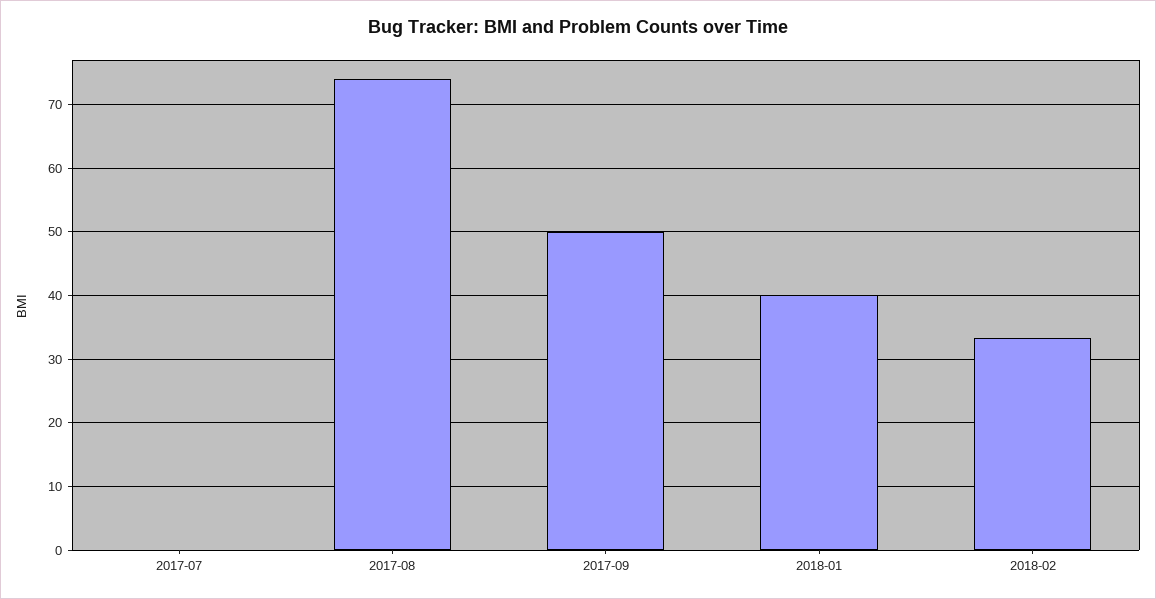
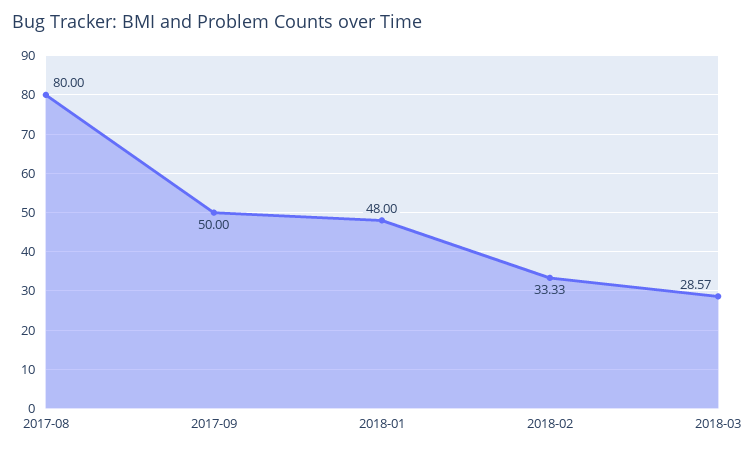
2017-07: 0 -> none
2017-08: 74 -> 80
2018-01: 40 -> 48
2018-03: none -> 28.57

